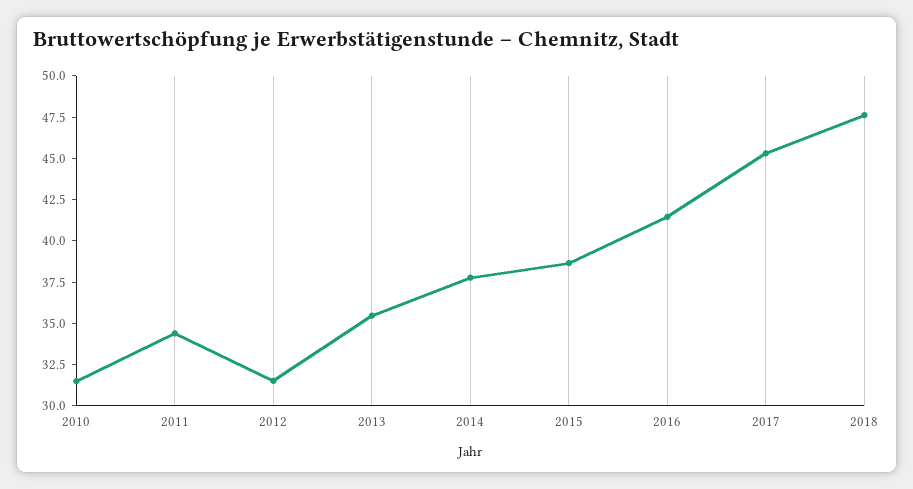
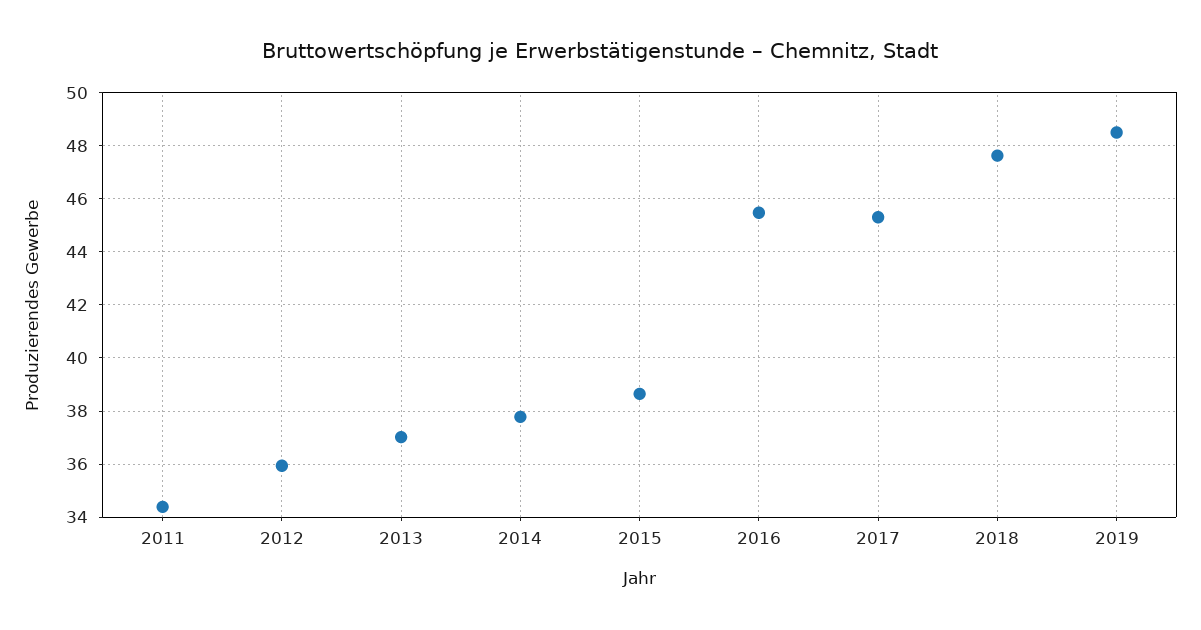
2010: 31.5 -> none
2012: 31.5 -> 36
2013: 35.5 -> 37
2016: 41.5 -> 45.5
2019: none -> 48.5

